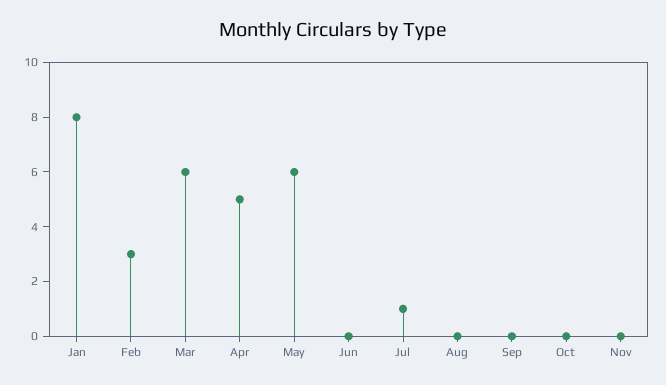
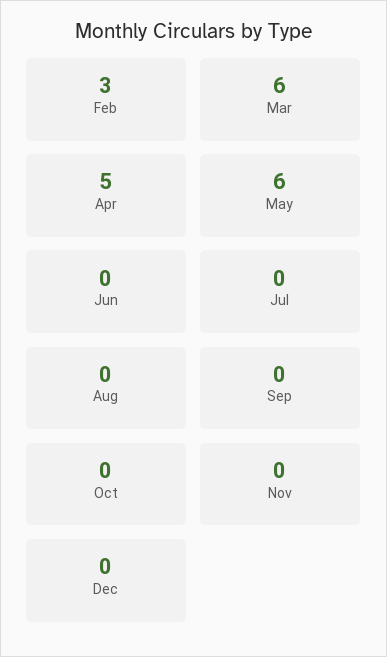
Jan: 8 -> none
Jul: 1 -> 0
Dec: none -> 0

